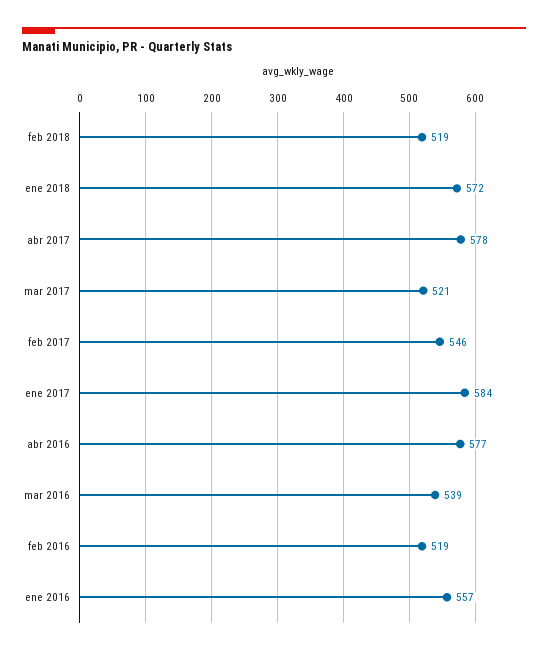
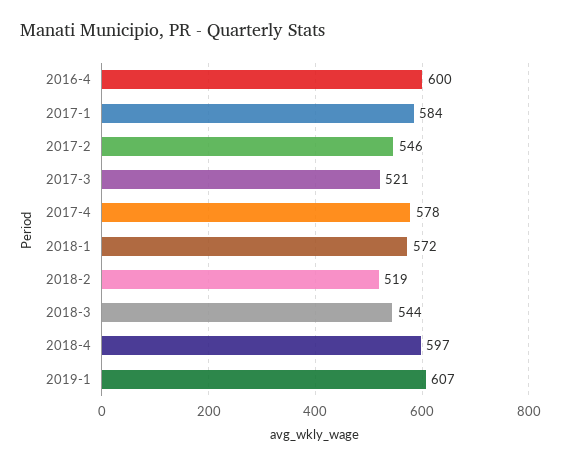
abr 2016: 577 -> 600
mar 2016: 539 -> none
feb 2016: 519 -> none
ene 2016: 557 -> none
2018-3: none -> 544
2018-4: none -> 597
2019-1: none -> 607

